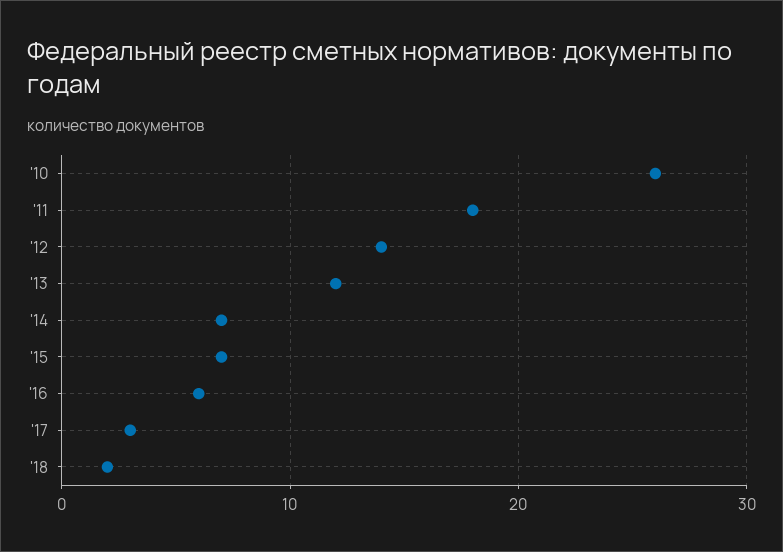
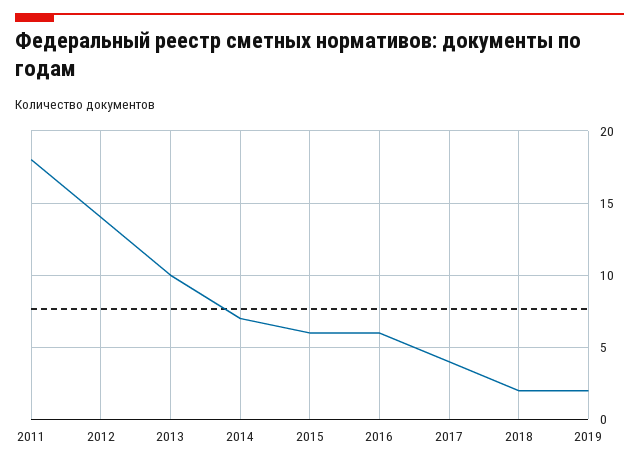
'10: 26 -> none
'13: 12 -> 10
'15: 7 -> 6
'17: 3 -> 4
2019: none -> 2

